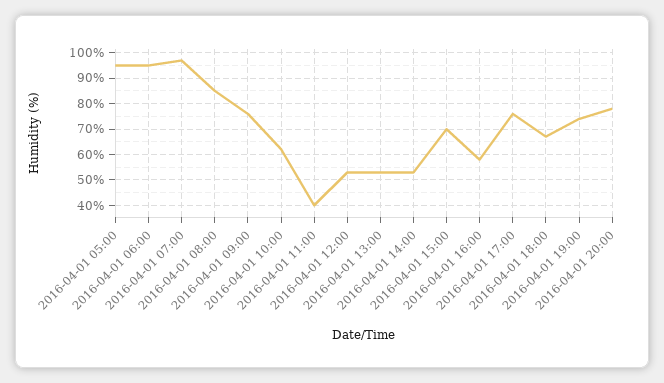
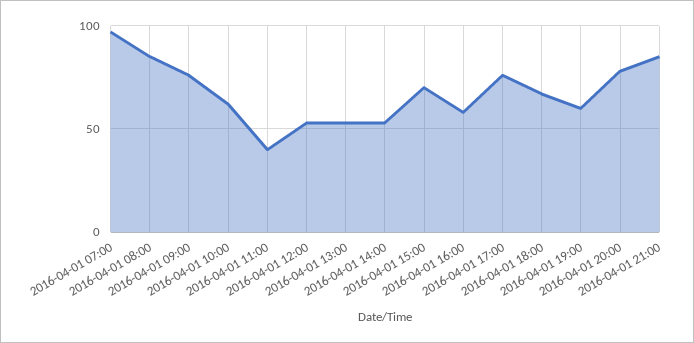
2016-04-01 05:00: 95 -> none
2016-04-01 06:00: 95 -> none
2016-04-01 19:00: 75 -> 60
2016-04-01 21:00: none -> 85

